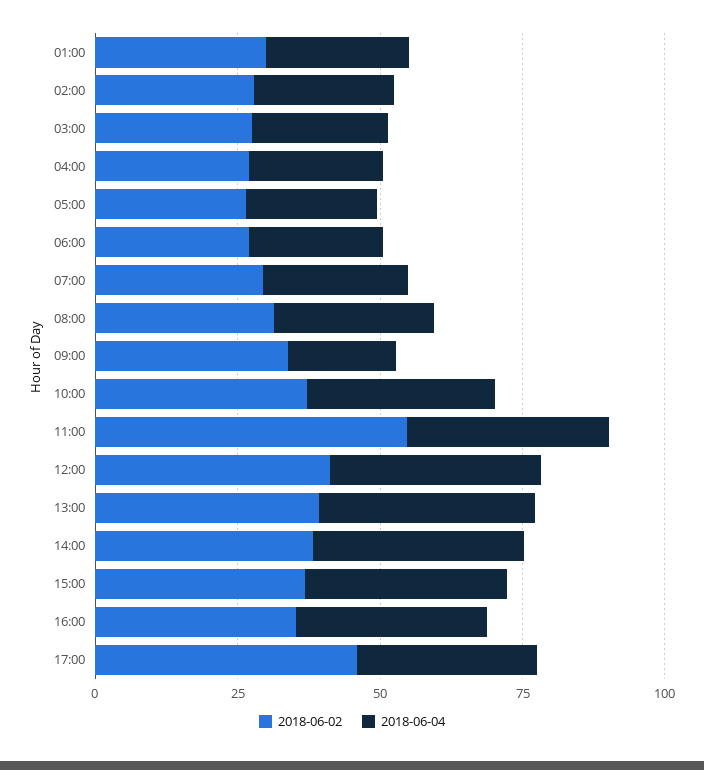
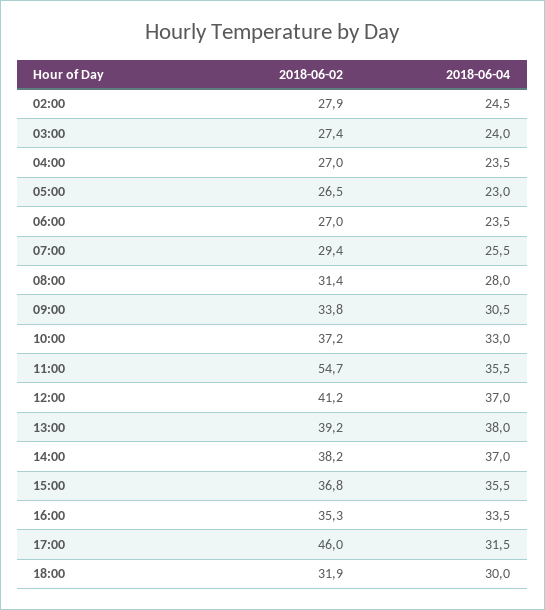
2018-06-02, 01:00: 30 -> none
2018-06-04, 01:00: 25 -> none
2018-06-04, 09:00: 20 -> 30.5
2018-06-02, 18:00: none -> 31.9
2018-06-04, 18:00: none -> 30

